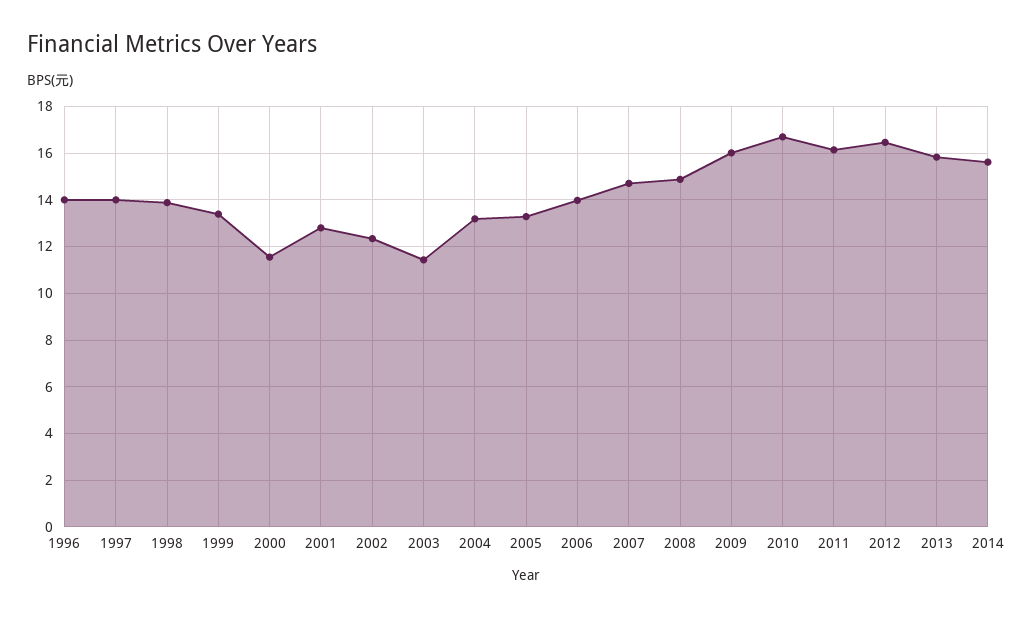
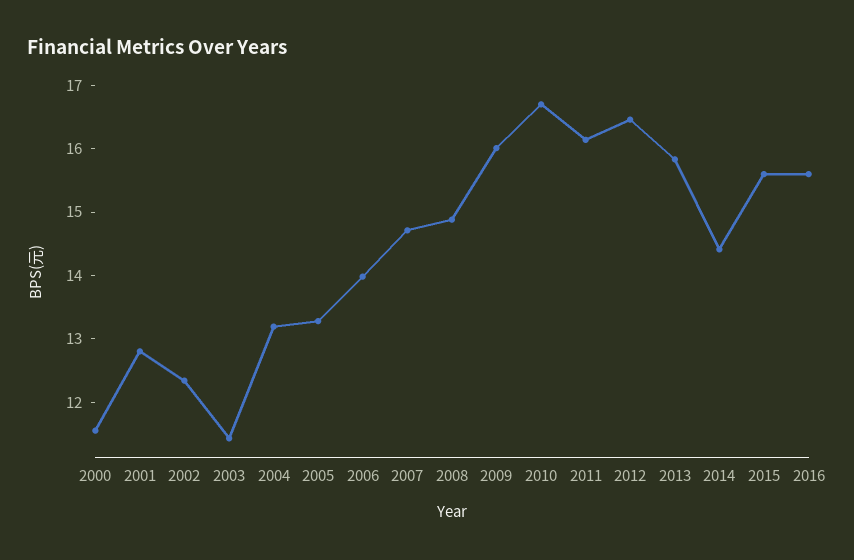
1996: 14 -> none
1997: 14 -> none
1998: 14 -> none
1999: 13.5 -> none
2014: 15.5 -> 14.4
2015: none -> 15.6
2016: none -> 15.6

